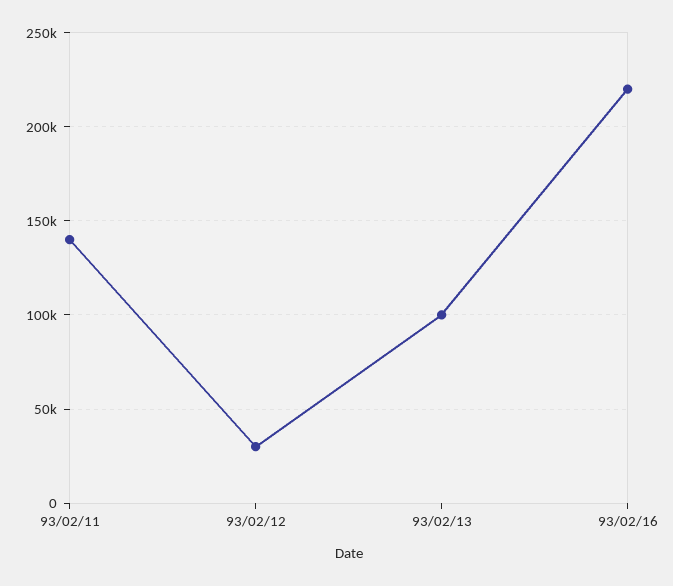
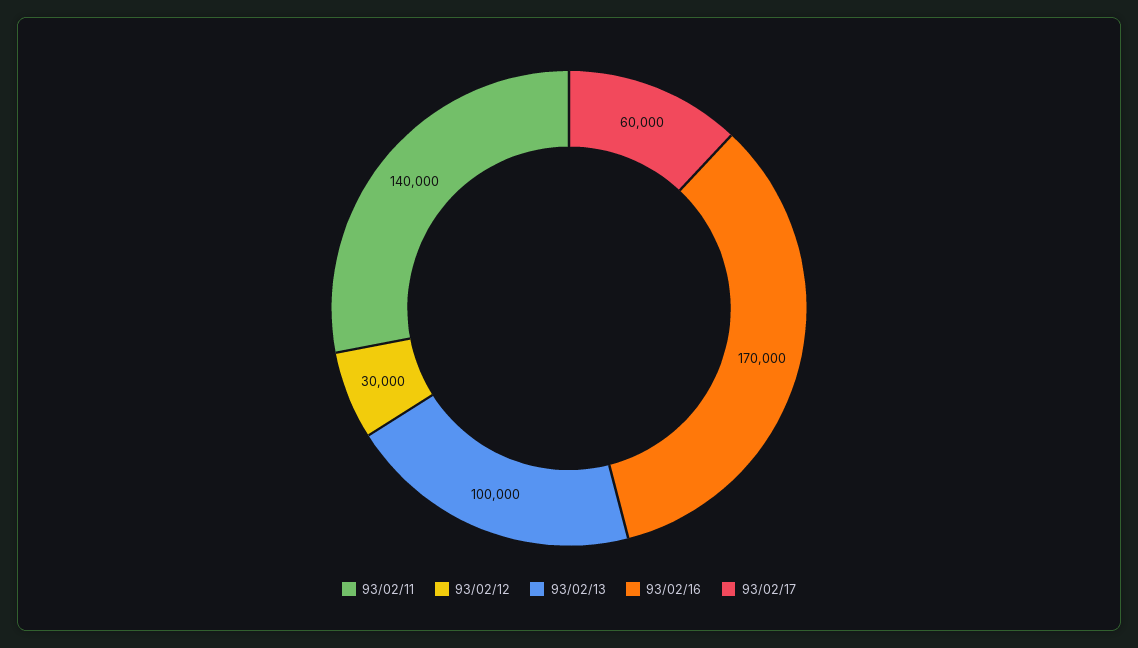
93/02/16: 220000 -> 170000
93/02/17: none -> 60000

